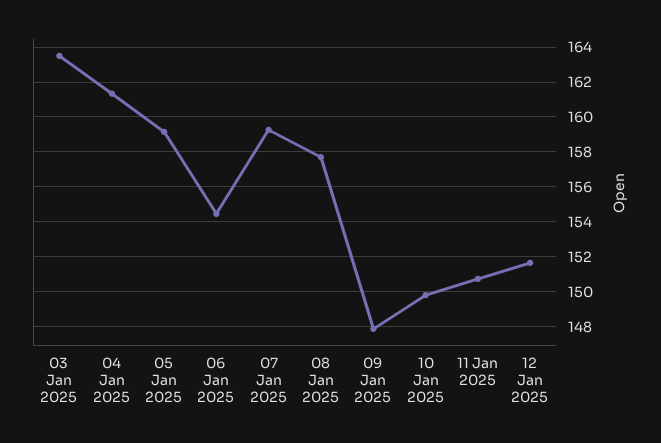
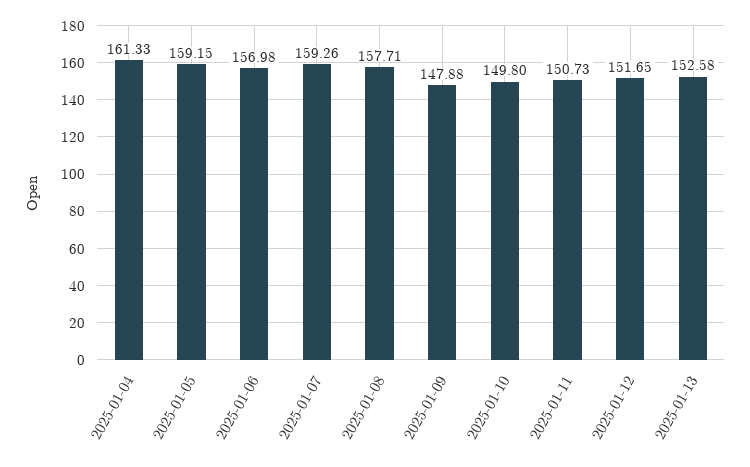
03 Jan 2025: 163.5 -> none
06 Jan 2025: 154.5 -> 156.98
2025-01-13: none -> 152.58

